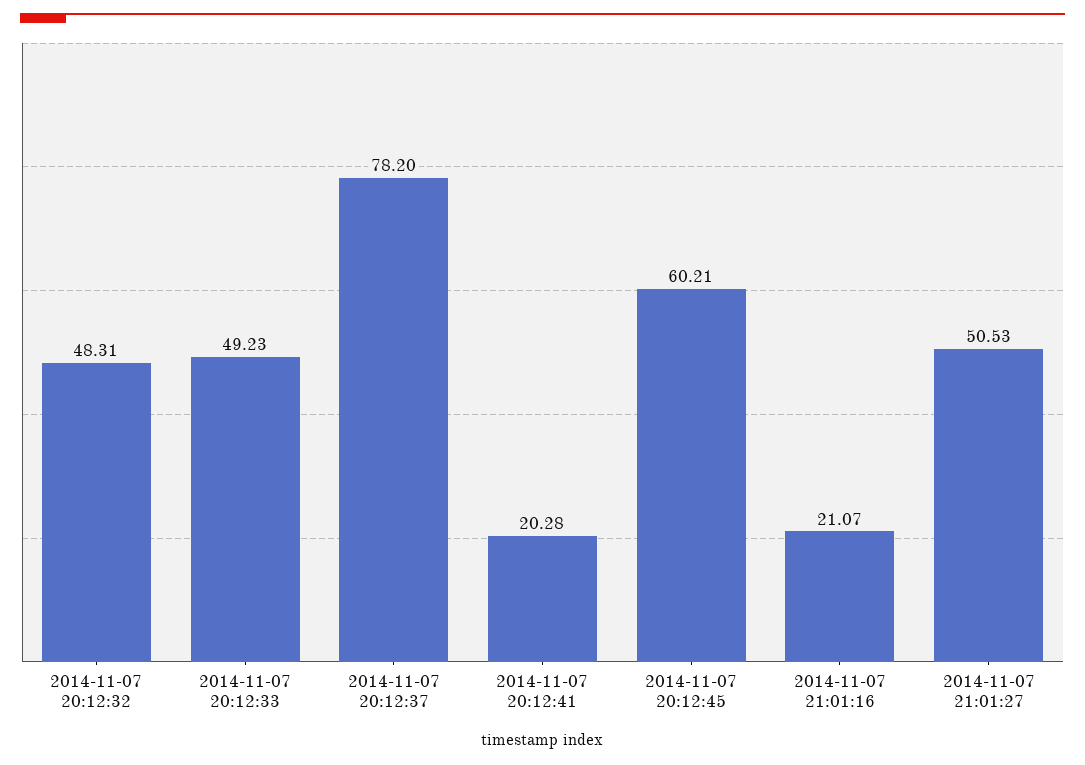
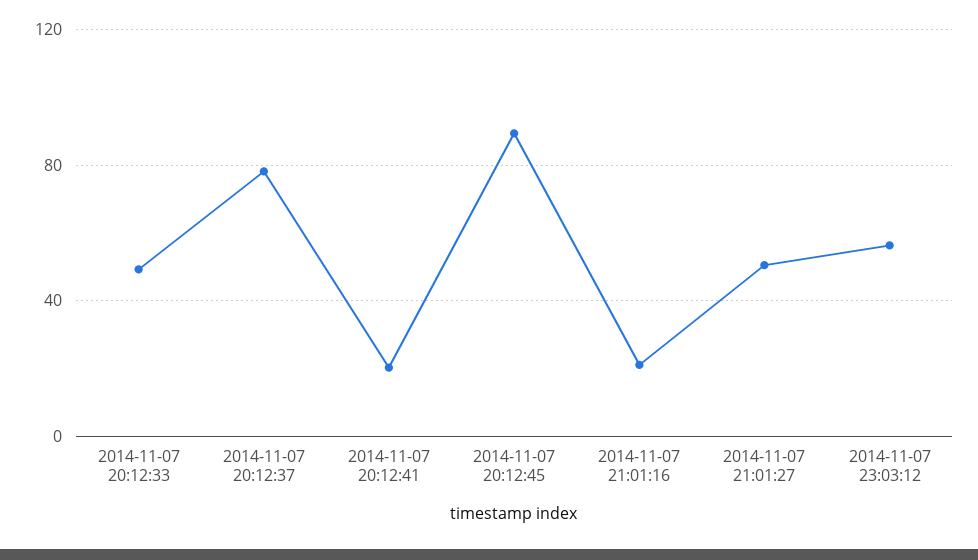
2014-11-07 20:12:32: 48.31 -> none
2014-11-07 20:12:45: 60.21 -> 90
2014-11-07 23:03:12: none -> 55

